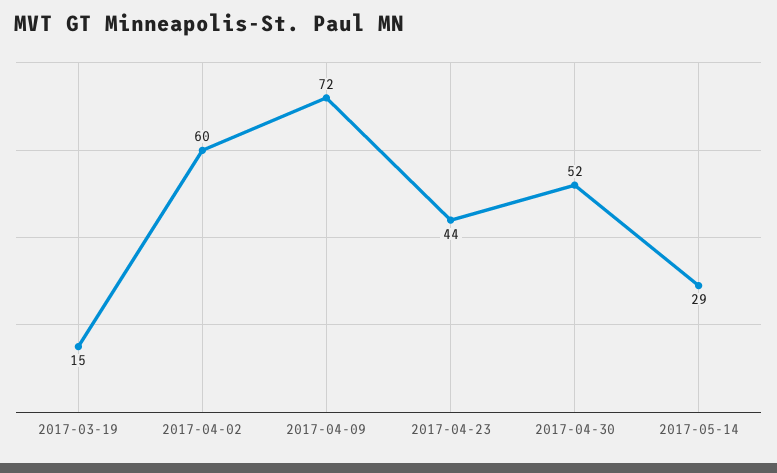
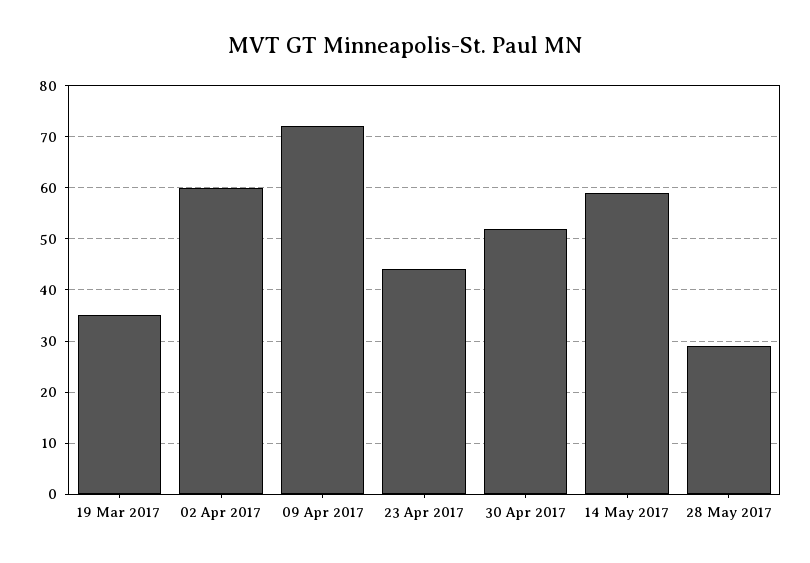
2017-03-19: 15 -> 35
2017-05-14: 29 -> 60
28 May 2017: none -> 30

